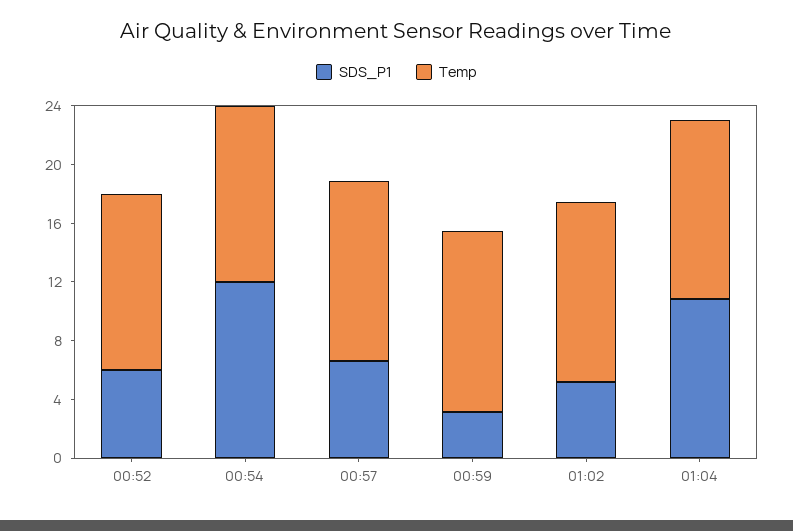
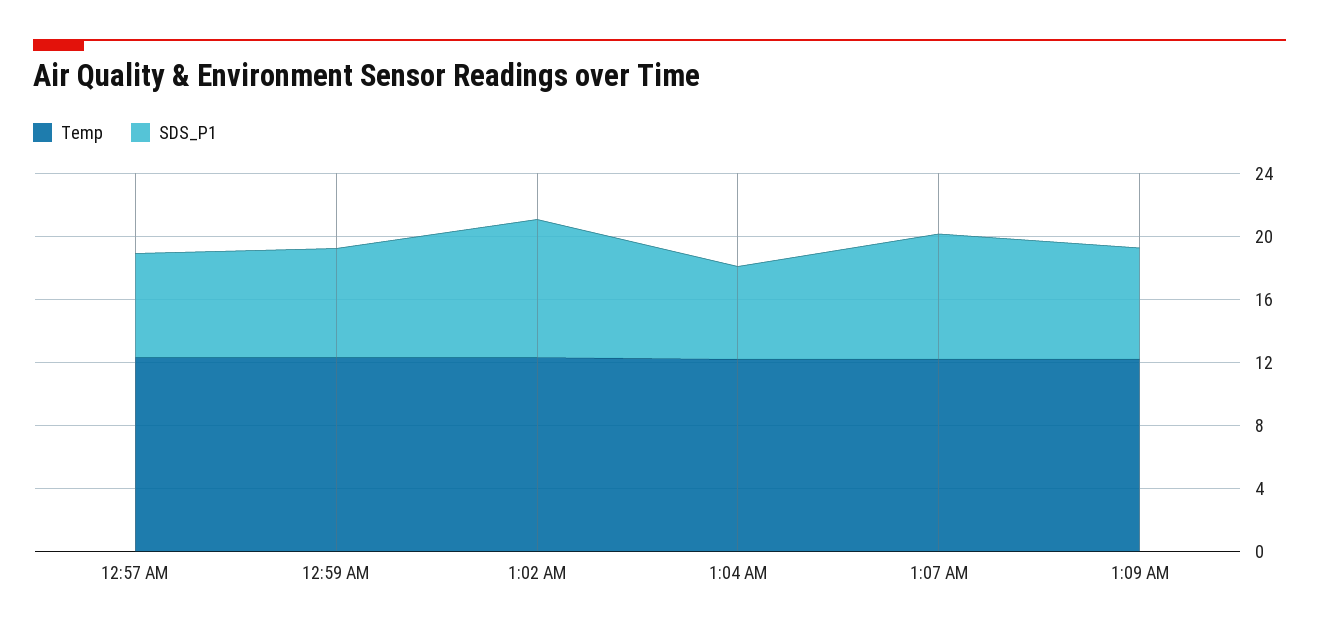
SDS_P1, 00:52: 6 -> none
Temp, 00:52: 12 -> none
SDS_P1, 00:54: 12 -> none
Temp, 00:54: 12 -> none
SDS_P1, 00:59: 3 -> 7
SDS_P1, 01:02: 5 -> 9
SDS_P1, 01:04: 11 -> 6
Temp, 1:07 AM: none -> 12
SDS_P1, 1:07 AM: none -> 8
Temp, 1:09 AM: none -> 12
SDS_P1, 1:09 AM: none -> 7

